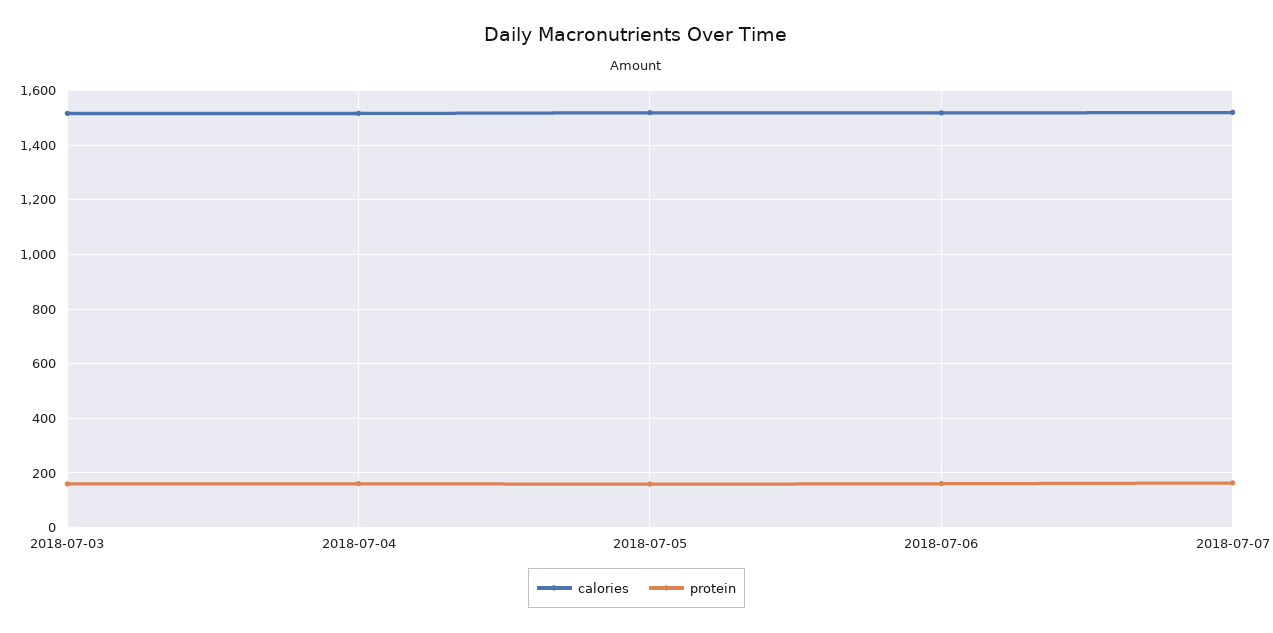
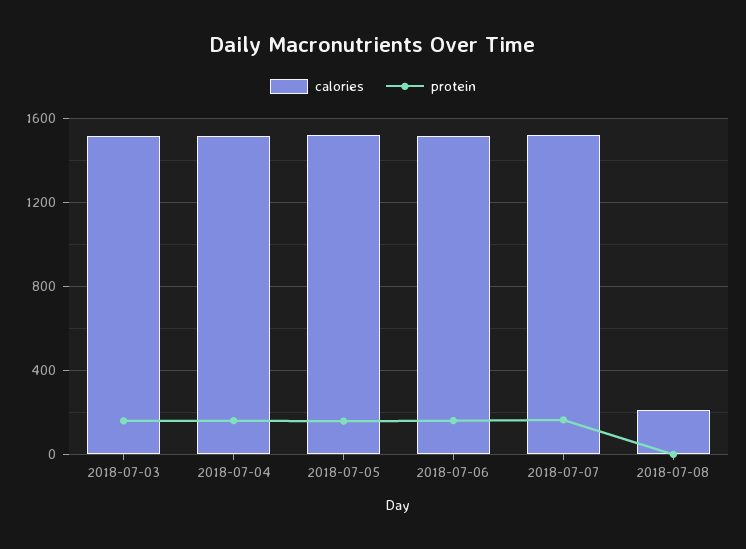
calories, 2018-07-08: none -> 200
protein, 2018-07-08: none -> 0

